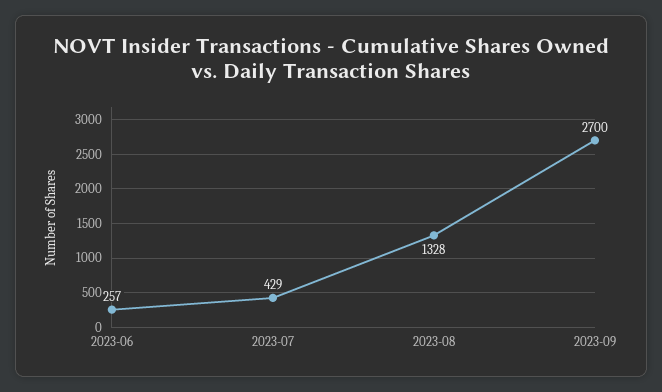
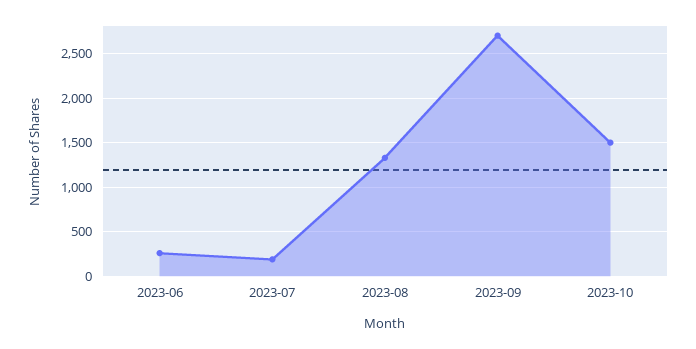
2023-07: 429 -> 200
2023-10: none -> 1500

